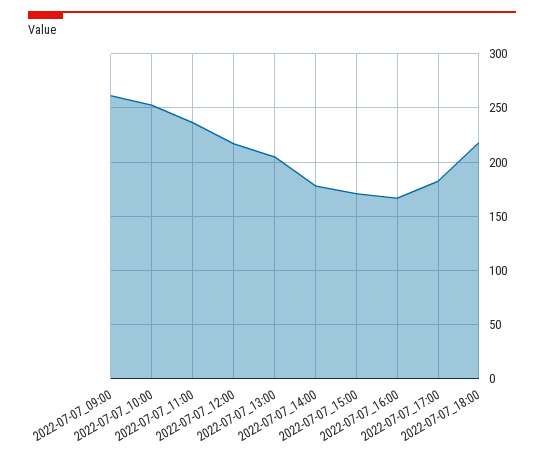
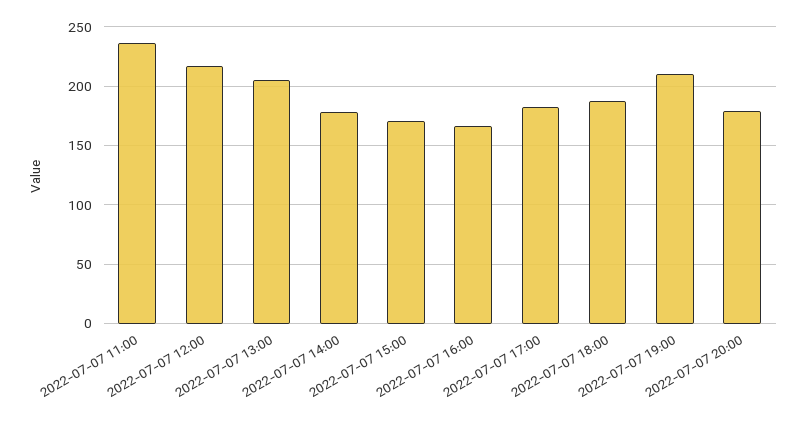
2022-07-07_09:00: 260 -> none
2022-07-07_10:00: 250 -> none
2022-07-07_18:00: 220 -> 190
2022-07-07 19:00: none -> 210
2022-07-07 20:00: none -> 180

